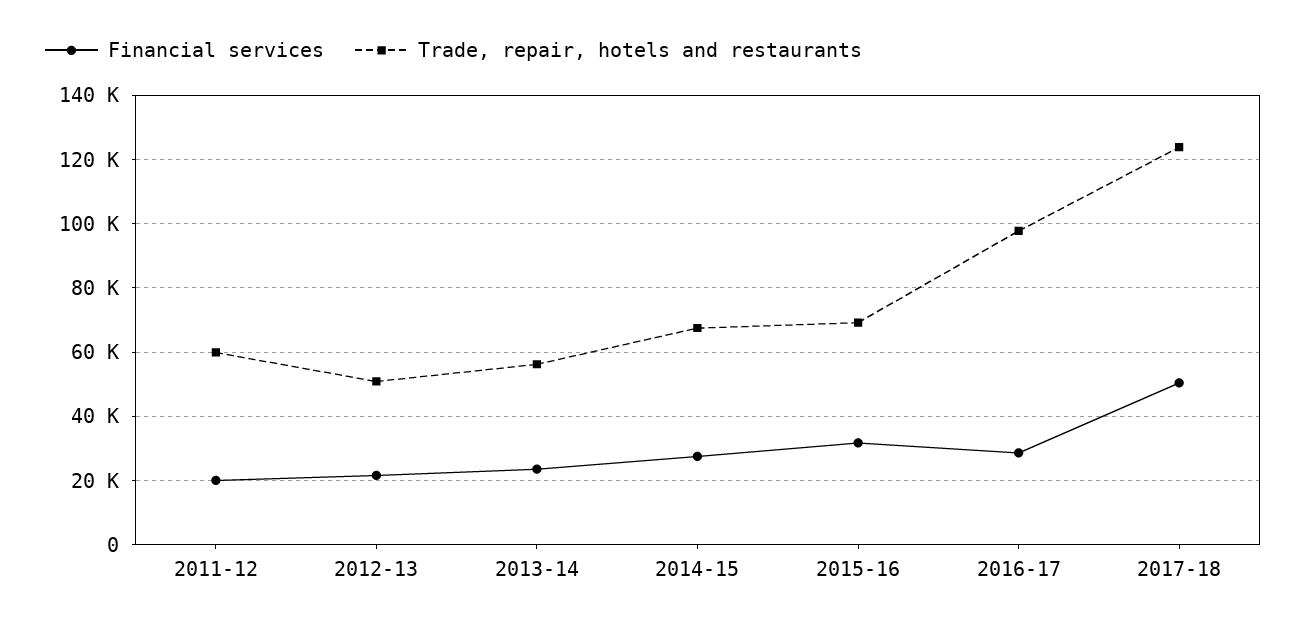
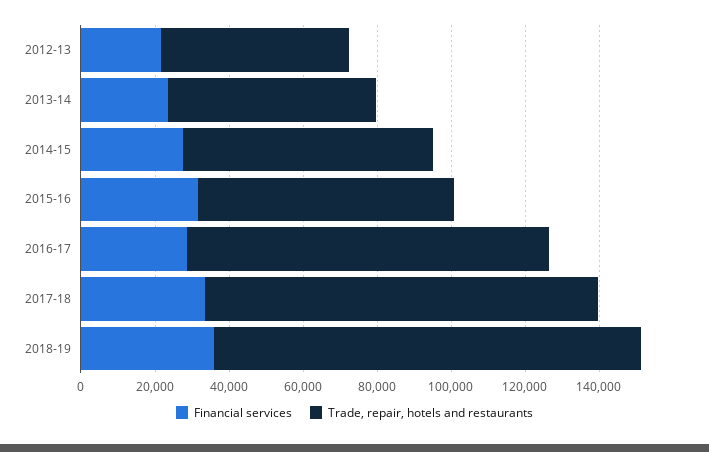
Financial services, 2011-12: 20000 -> none
Trade, repair, hotels and restaurants, 2011-12: 60000 -> none
Financial services, 2017-18: 50000 -> 35000
Trade, repair, hotels and restaurants, 2017-18: 124000 -> 105000
Financial services, 2018-19: none -> 35000
Trade, repair, hotels and restaurants, 2018-19: none -> 115000

